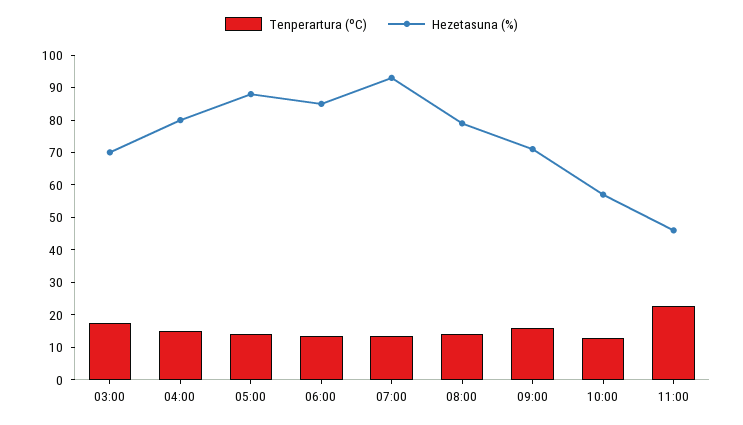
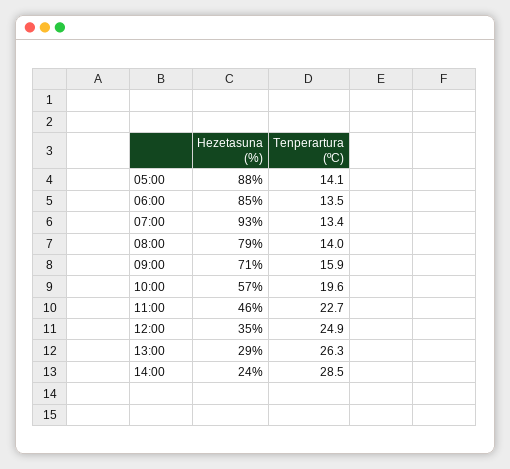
Tenperartura (ºC), 03:00: 17.5 -> none
Hezetasuna (%), 03:00: 70 -> none
Tenperartura (ºC), 04:00: 15 -> none
Hezetasuna (%), 04:00: 80 -> none
Tenperartura (ºC), 10:00: 12.5 -> 19.6
Hezetasuna (%), 12:00: none -> 35
Tenperartura (ºC), 12:00: none -> 24.9
Hezetasuna (%), 13:00: none -> 29
Tenperartura (ºC), 13:00: none -> 26.3
Hezetasuna (%), 14:00: none -> 24
Tenperartura (ºC), 14:00: none -> 28.5

